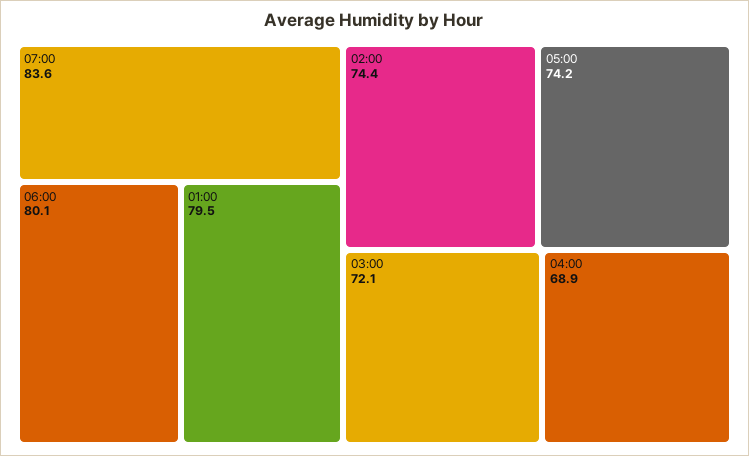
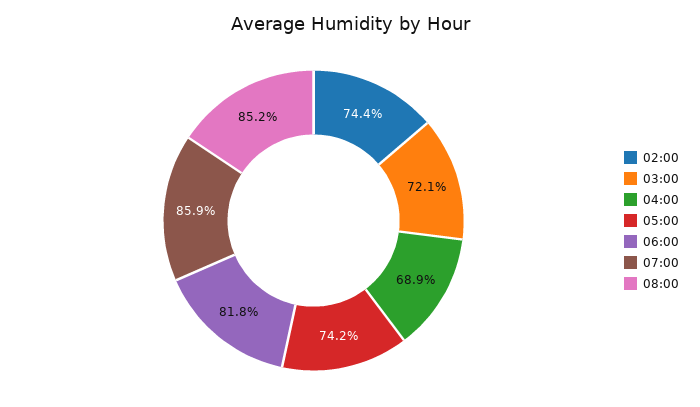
07:00: 83.6 -> 85.9
06:00: 80.1 -> 81.8
01:00: 79.5 -> none
08:00: none -> 85.2

